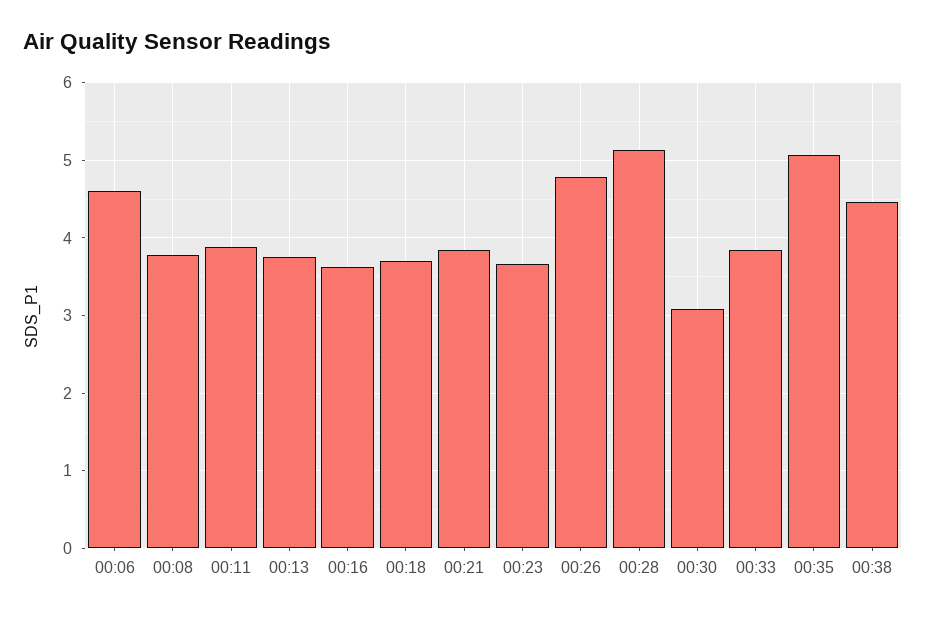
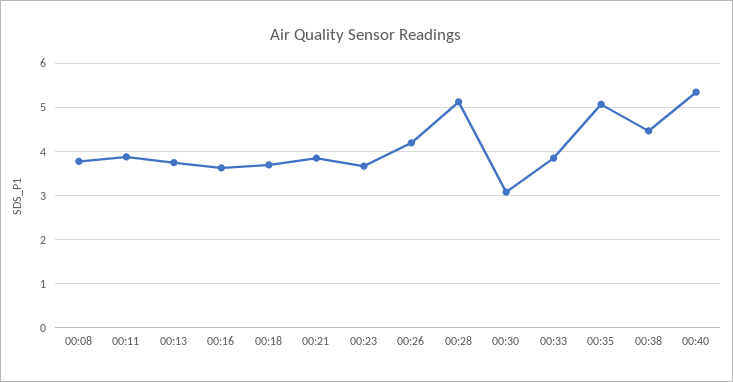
00:06: 4.6 -> none
00:26: 4.8 -> 4.2
00:40: none -> 5.4

